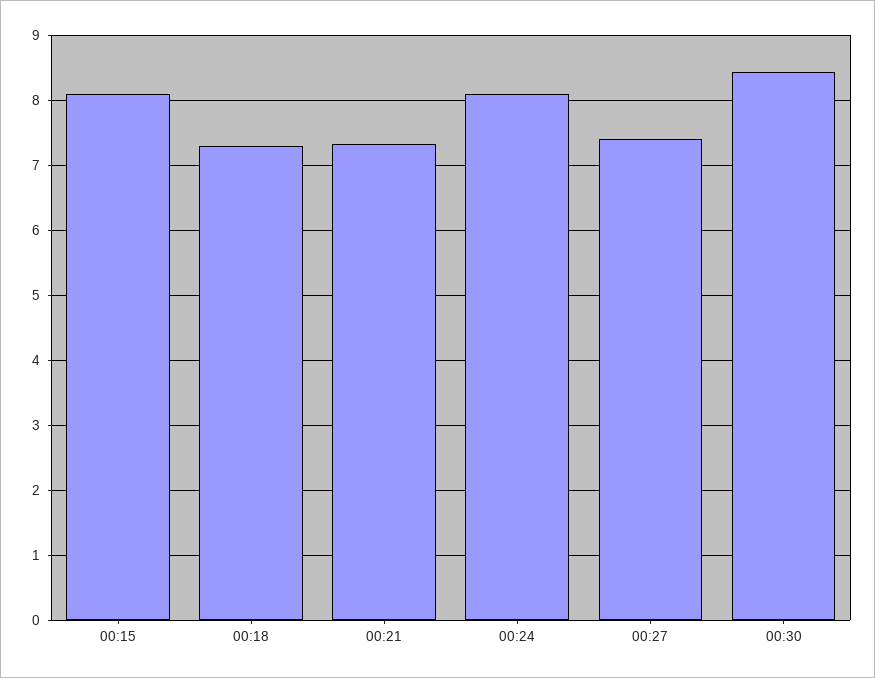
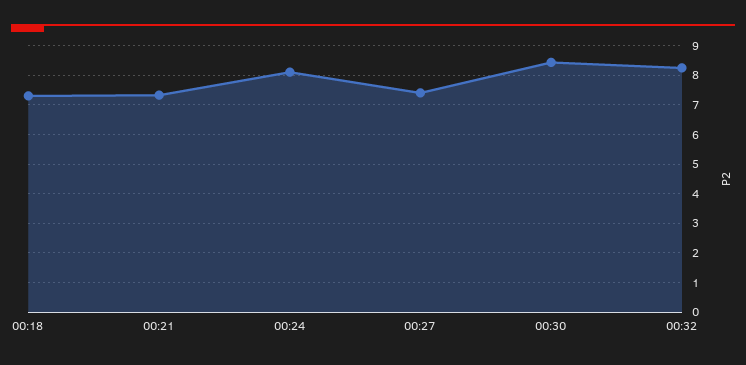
00:15: 8.1 -> none
00:32: none -> 8.25

